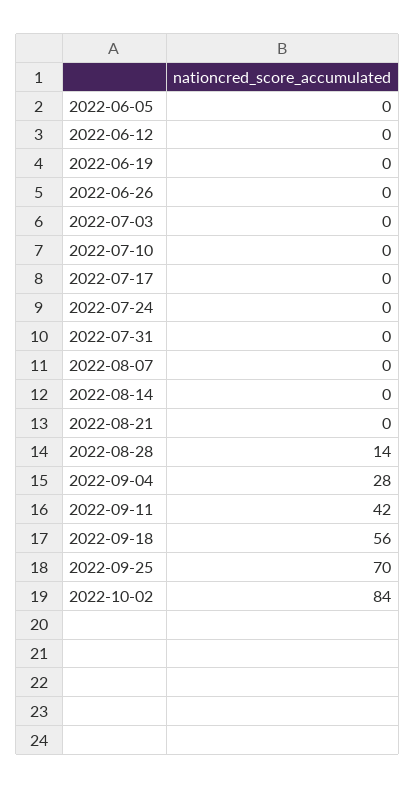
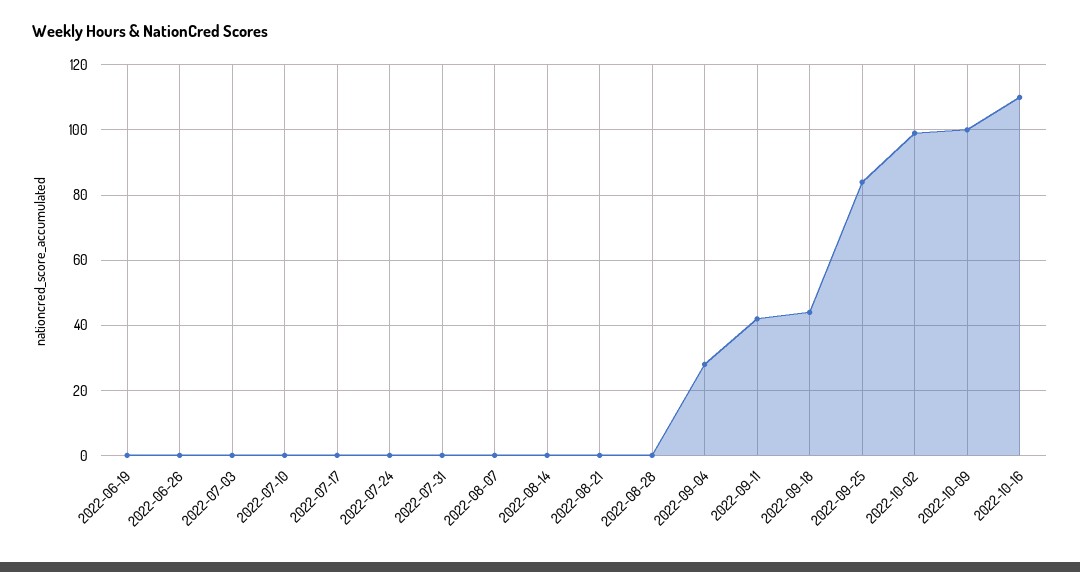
2022-06-05: 0 -> none
2022-06-12: 0 -> none
2022-08-28: 14 -> 0
2022-09-18: 56 -> 45
2022-09-25: 70 -> 85
2022-10-02: 84 -> 100
2022-10-09: none -> 100
2022-10-16: none -> 110

